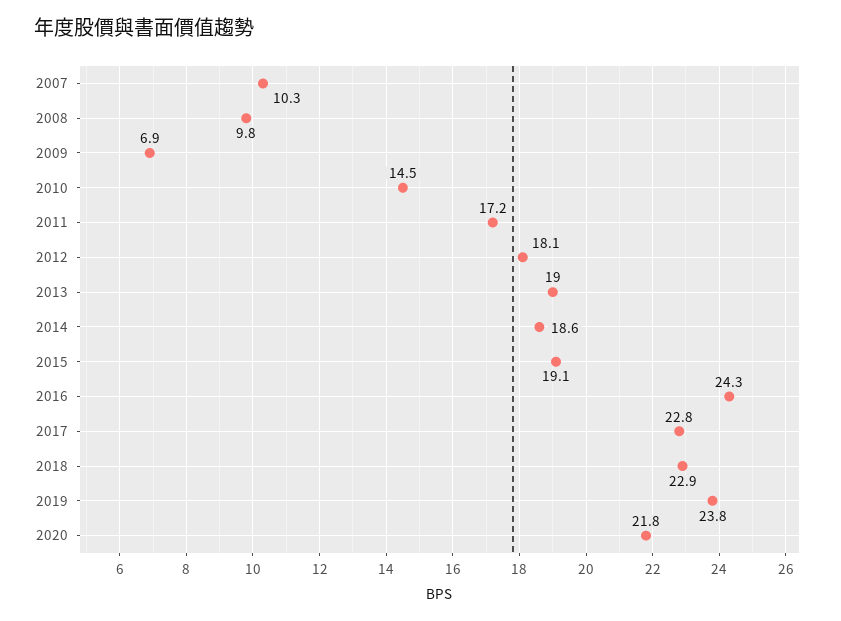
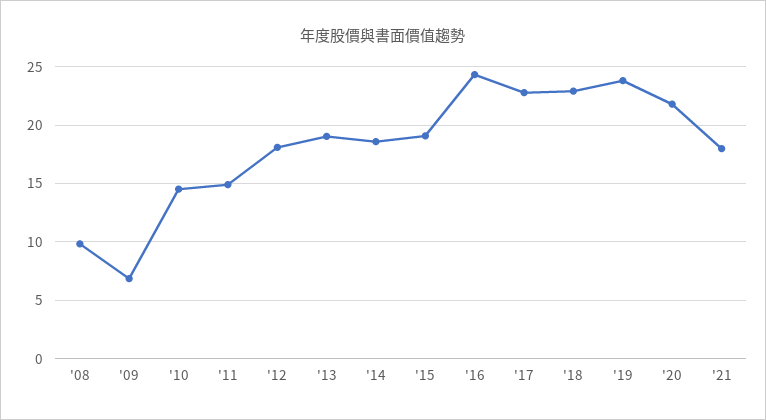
2007: 10.3 -> none
2011: 17.2 -> 15
'21: none -> 18

